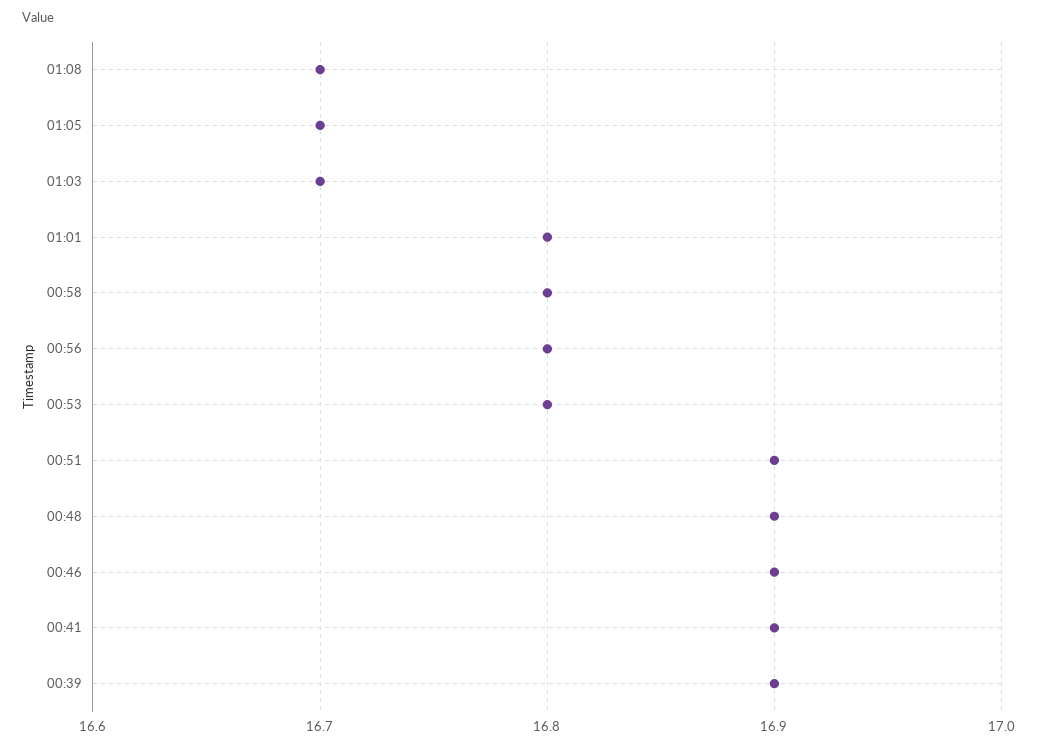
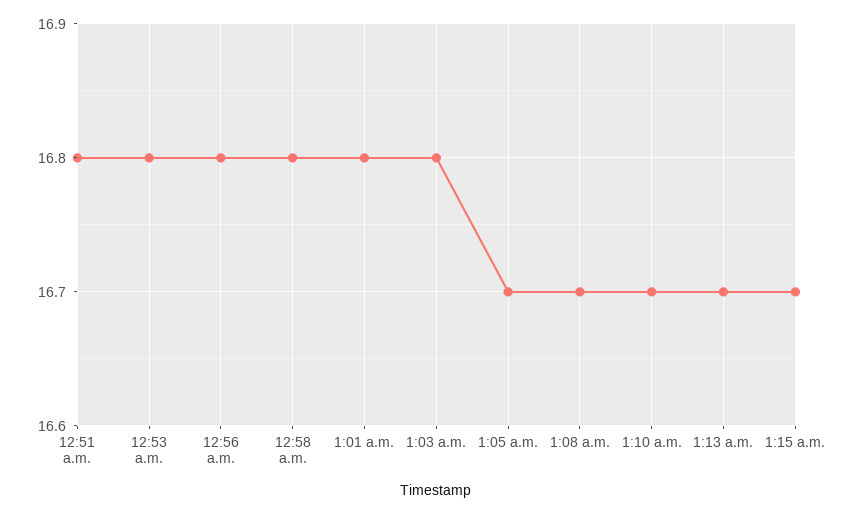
01:03: 16.7 -> 16.8
00:51: 16.9 -> 16.8
00:48: 16.9 -> none
00:46: 16.9 -> none
00:41: 16.9 -> none
00:39: 16.9 -> none
1:10 a.m.: none -> 16.7
1:13 a.m.: none -> 16.7
1:15 a.m.: none -> 16.7

